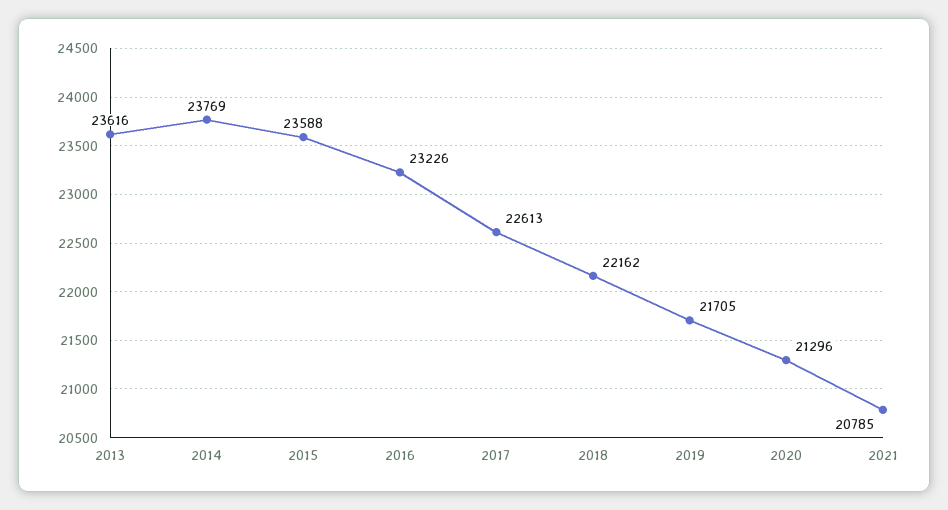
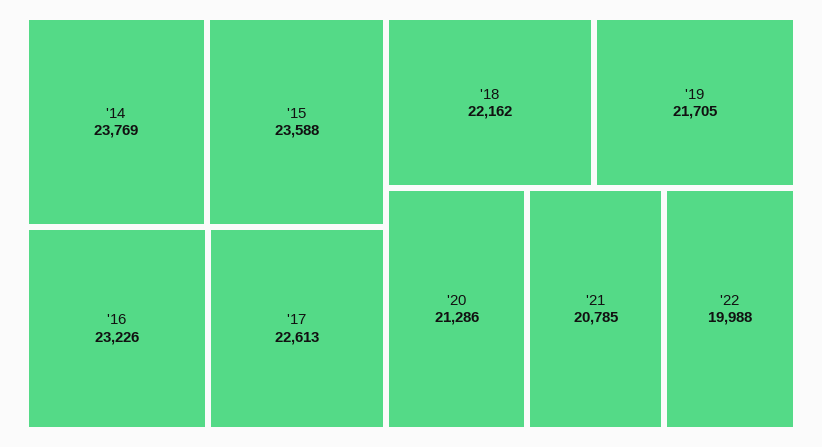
2013: 23616 -> none
2020: 21296 -> 21286
'22: none -> 19988

